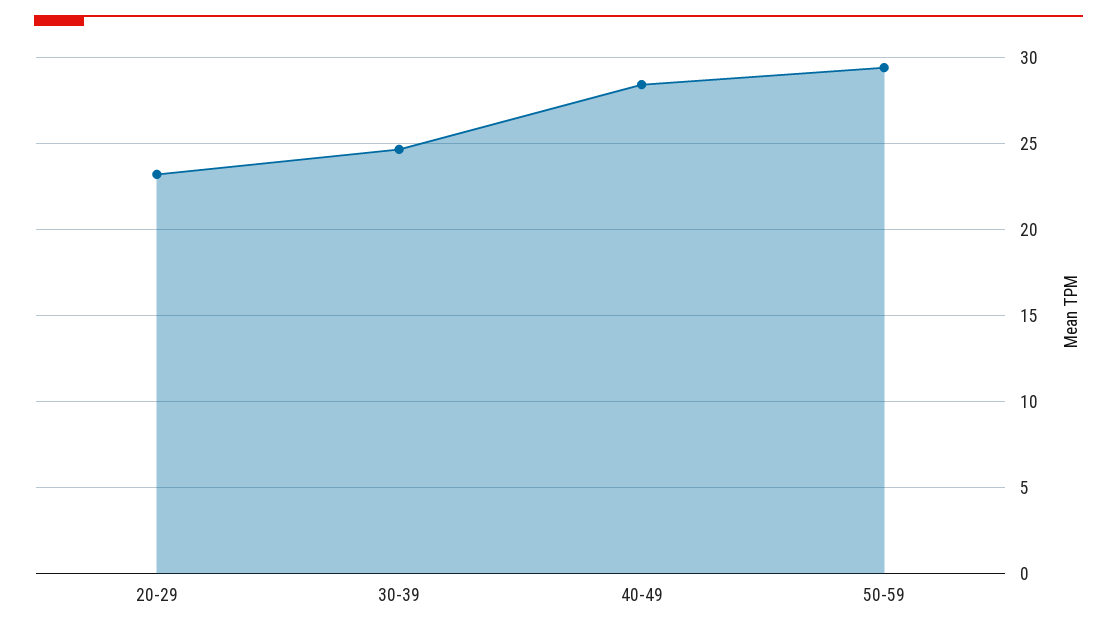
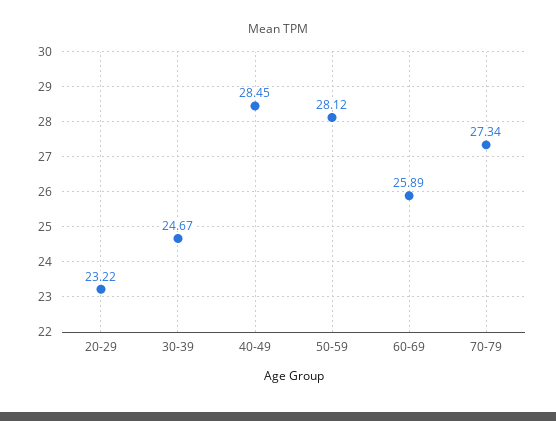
50-59: 29.5 -> 28.12
60-69: none -> 25.89
70-79: none -> 27.34

